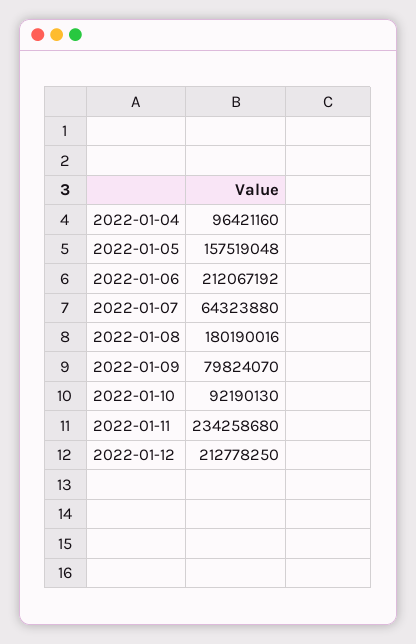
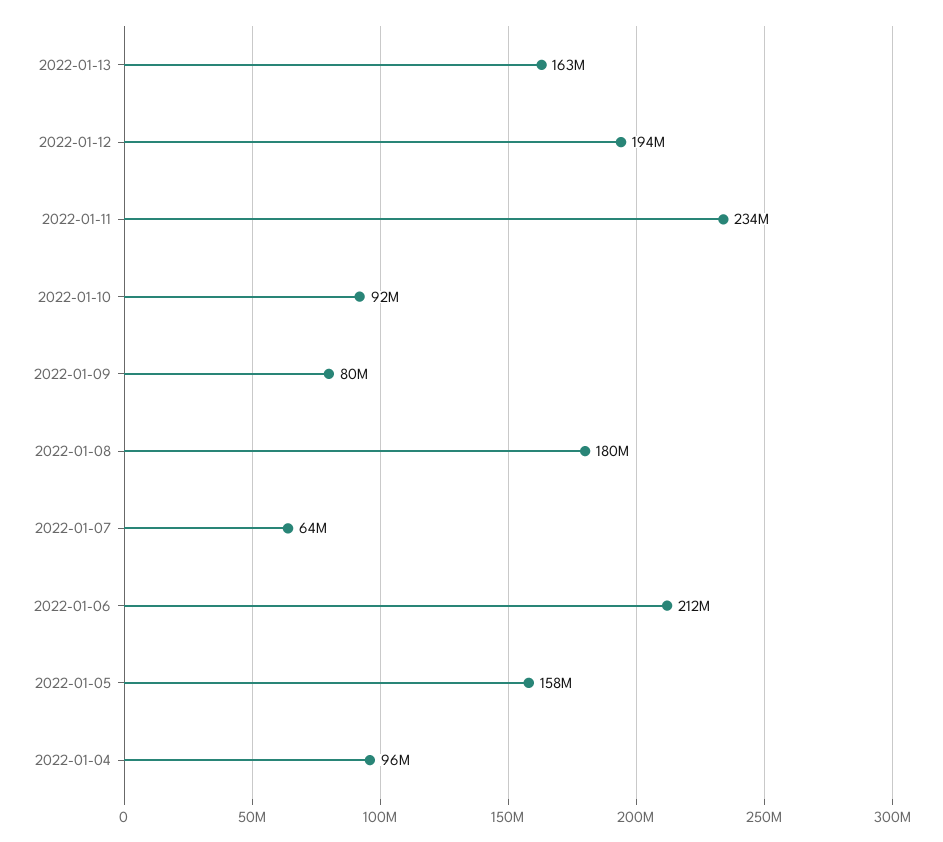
2022-01-12: 212778250 -> 194000000
2022-01-13: none -> 163000000

